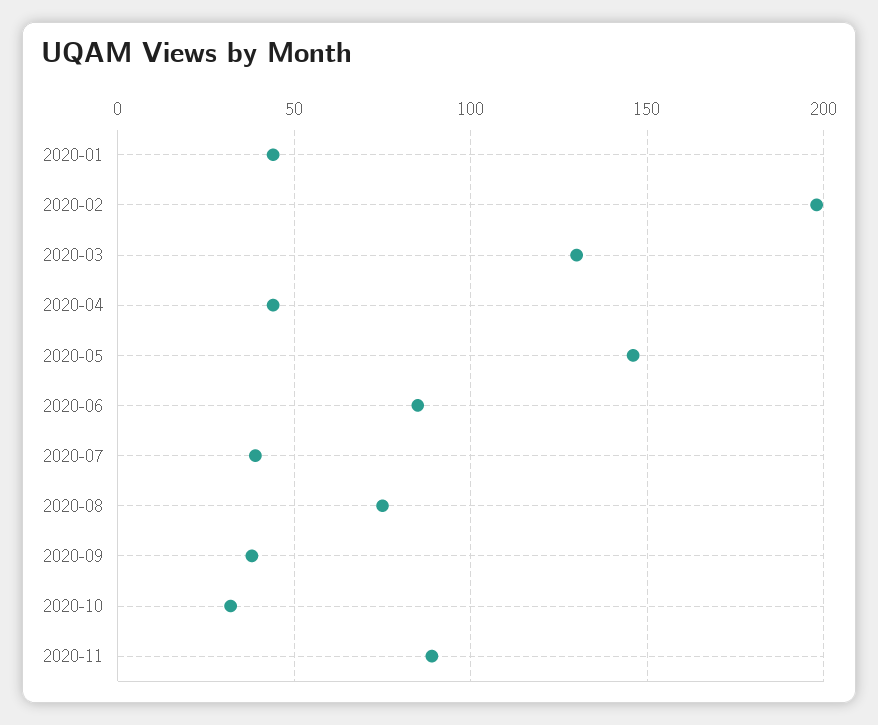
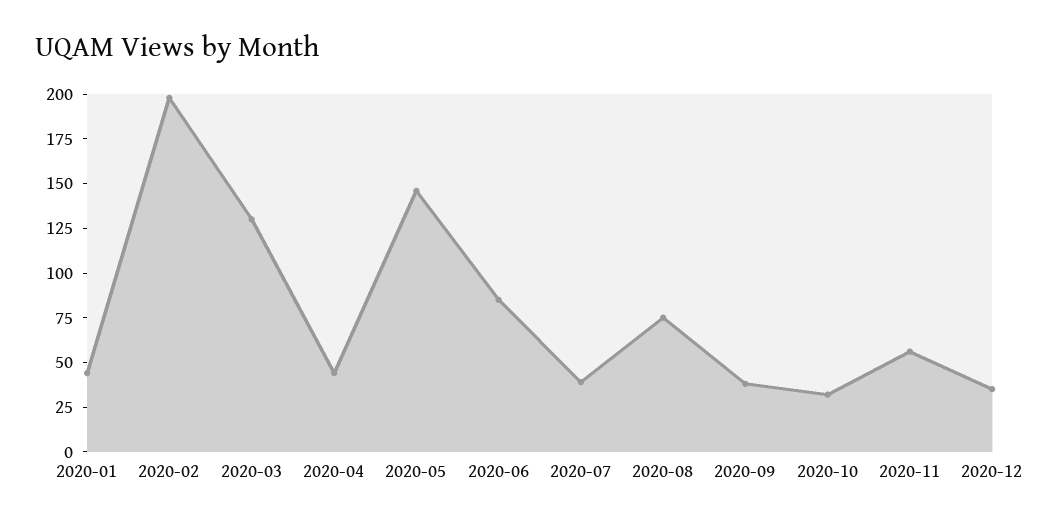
2020-11: 90 -> 55
2020-12: none -> 35

